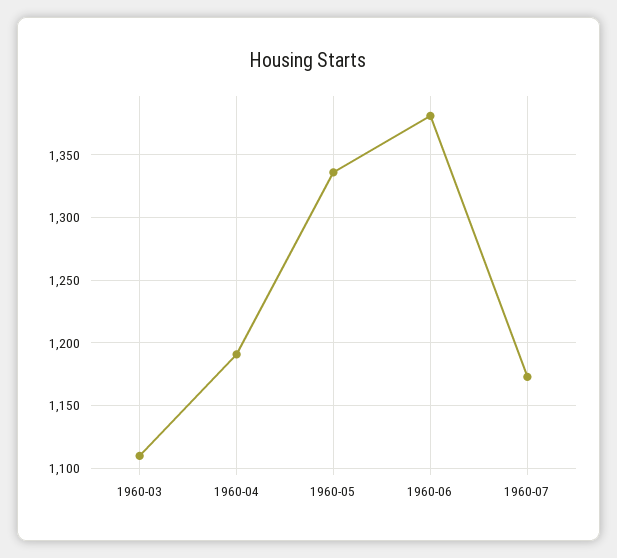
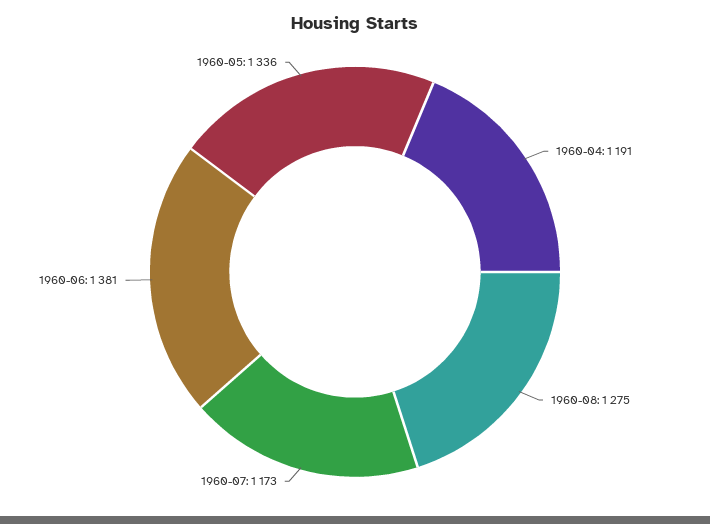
1960-03: 1110 -> none
1960-08: none -> 1275

